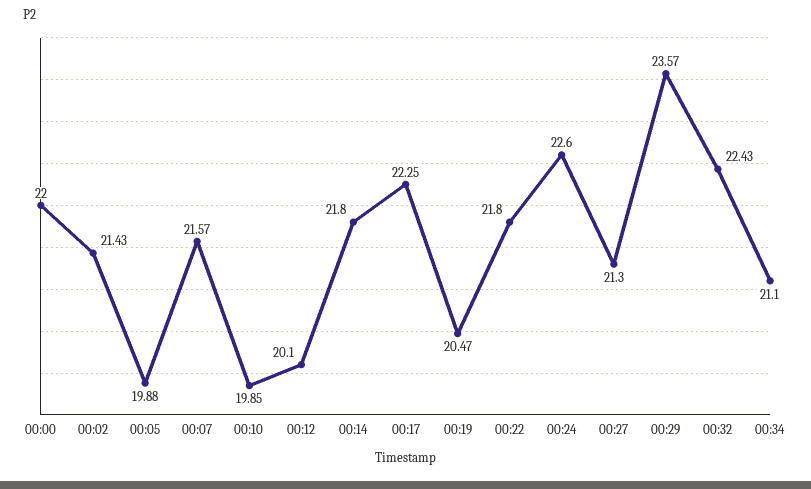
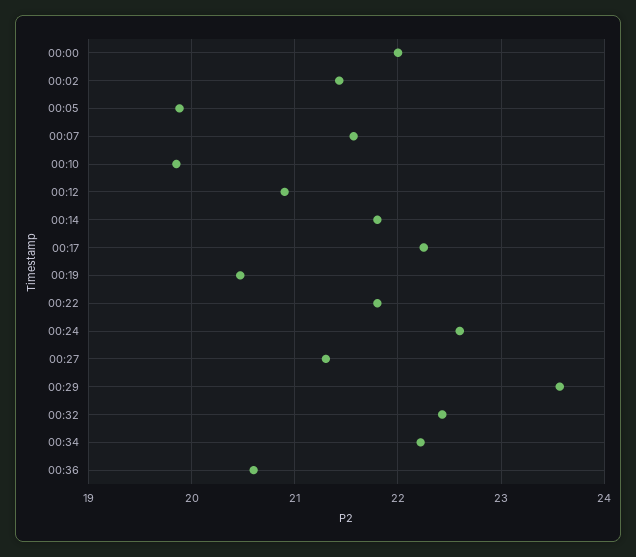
00:12: 20.1 -> 20.9
00:34: 21.1 -> 22.2
00:36: none -> 20.6

